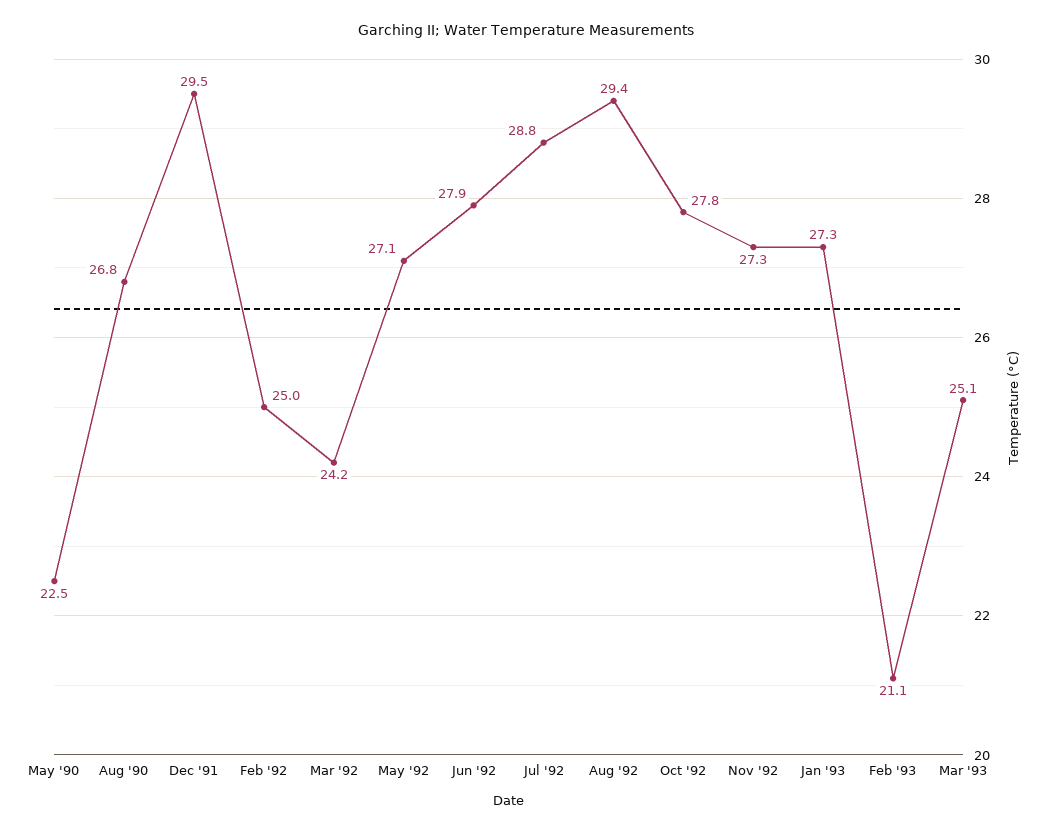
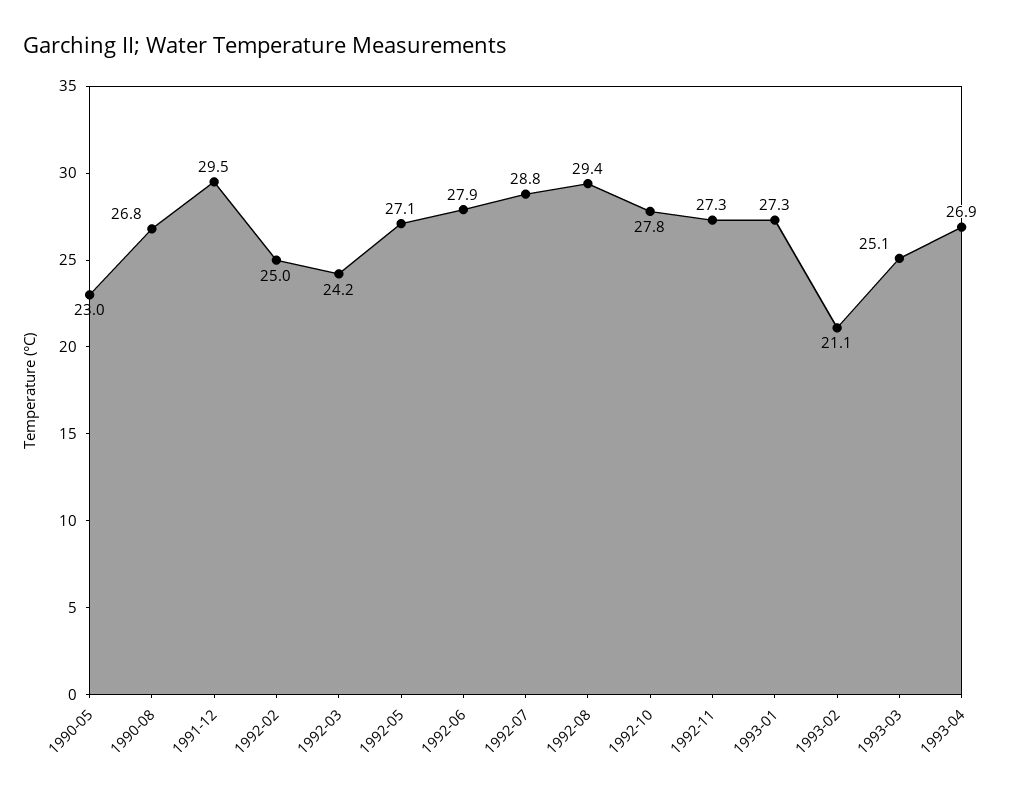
May '90: 22.5 -> 23
1993-04: none -> 26.9

